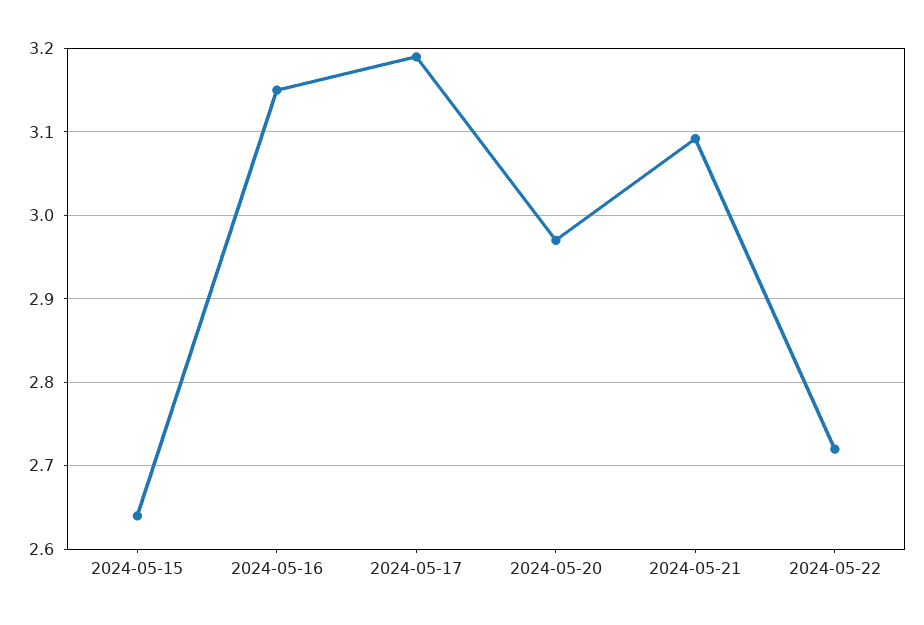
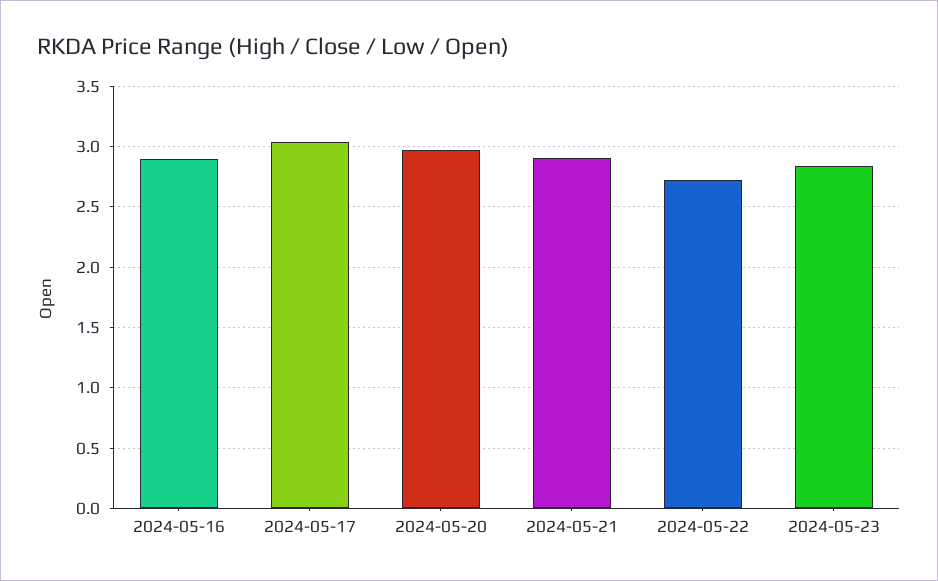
2024-05-15: 2.64 -> none
2024-05-16: 3.15 -> 2.9
2024-05-17: 3.19 -> 3.05
2024-05-21: 3.09 -> 2.9
2024-05-23: none -> 2.85

